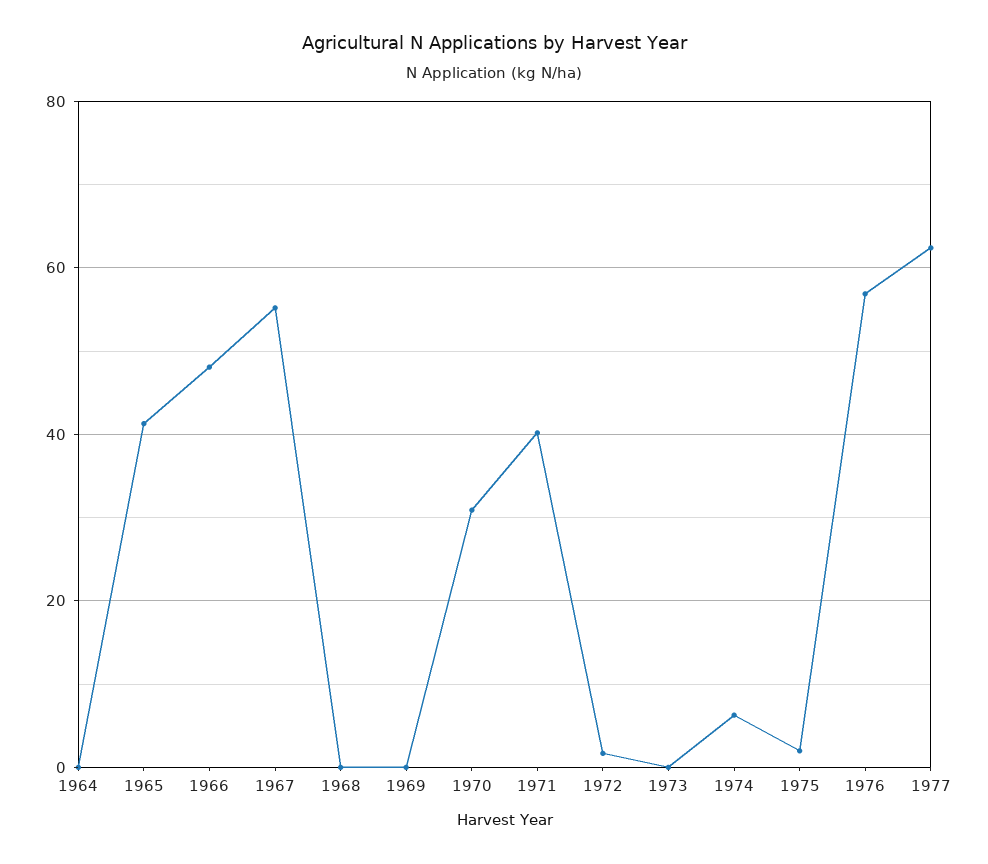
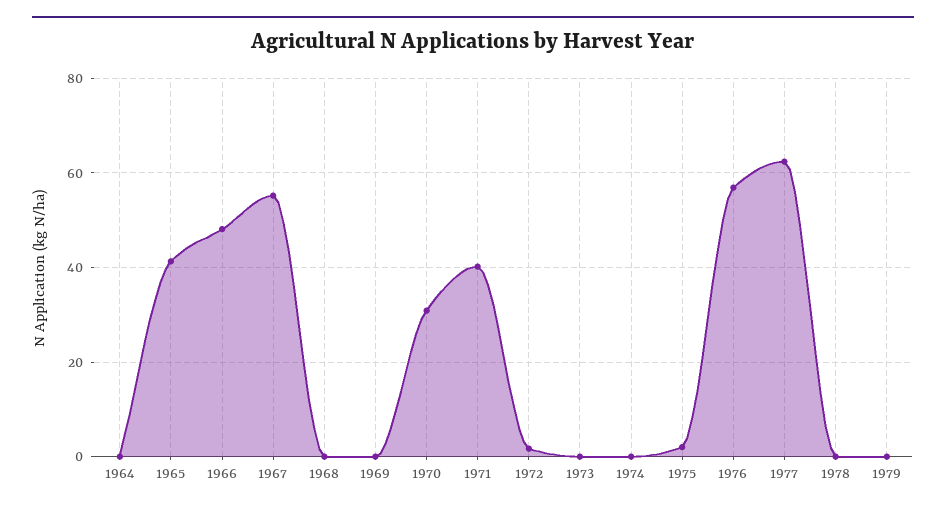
1974: 6 -> 0
1978: none -> 0
1979: none -> 0

